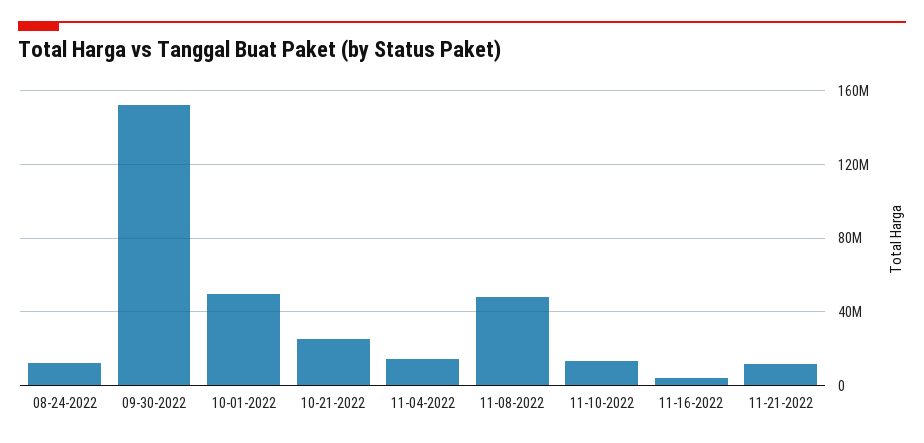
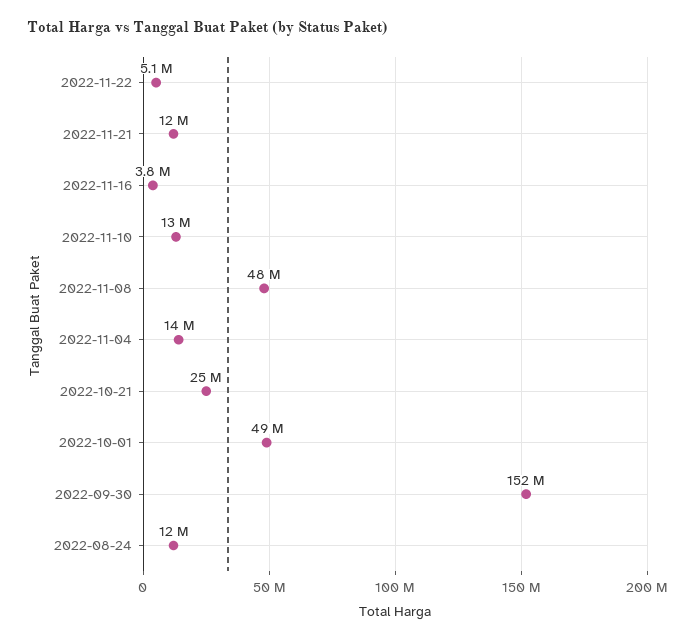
2022-11-22: none -> 5100000

